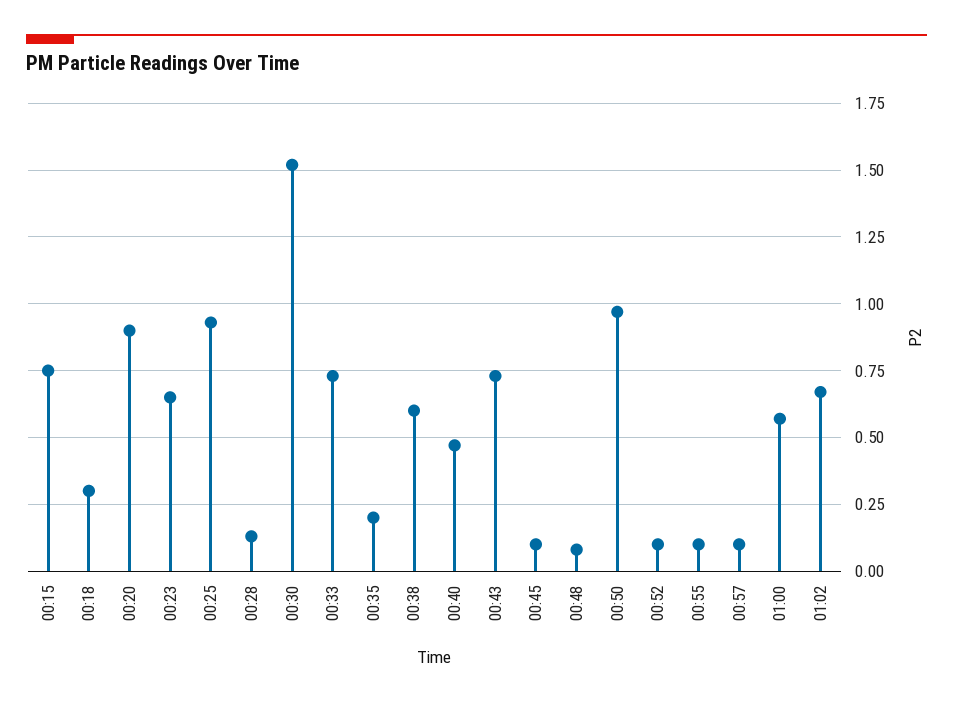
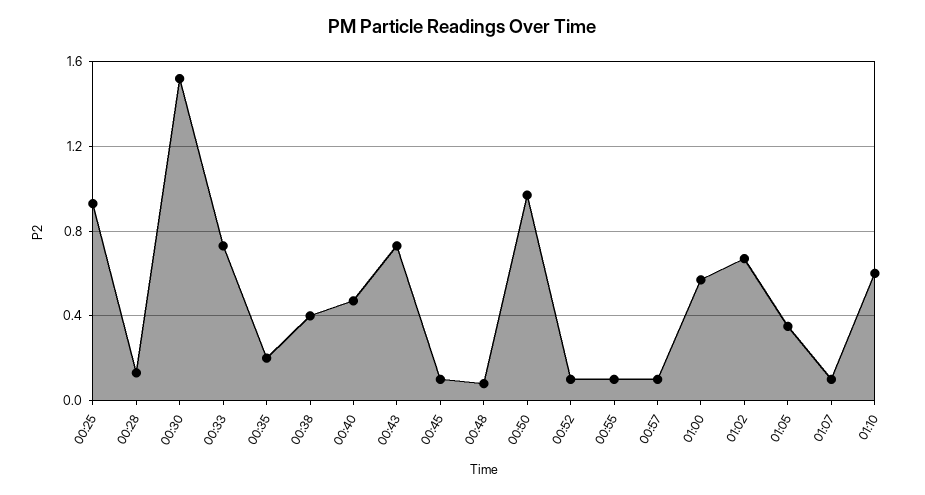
00:15: 0.75 -> none
00:18: 0.3 -> none
00:20: 0.9 -> none
00:23: 0.65 -> none
00:38: 0.6 -> 0.4
01:05: none -> 0.35
01:07: none -> 0.1
01:10: none -> 0.6

